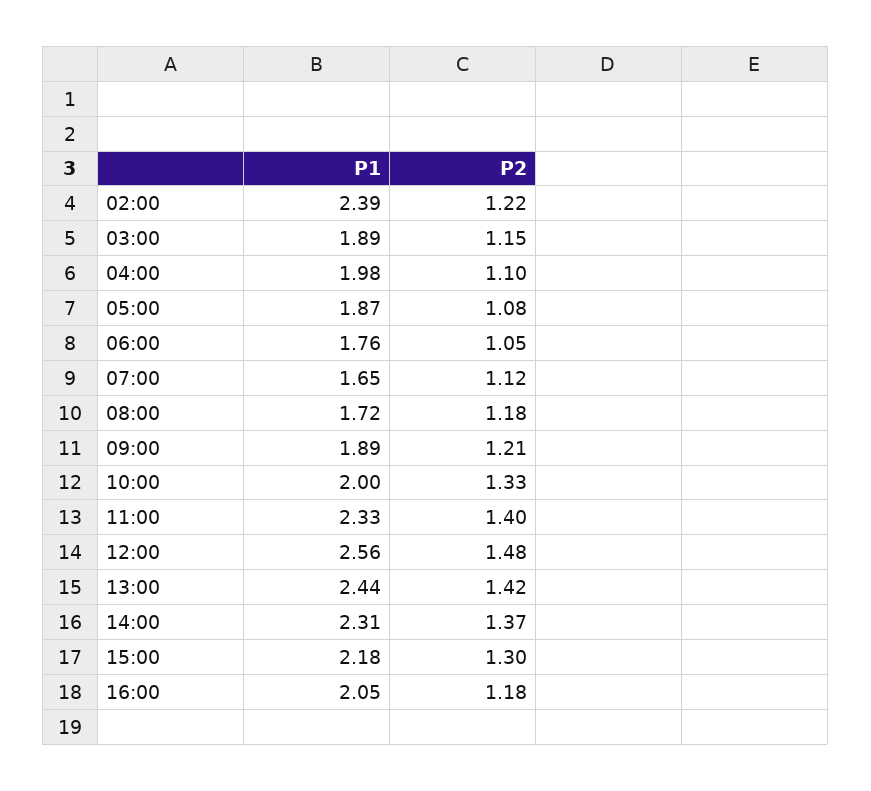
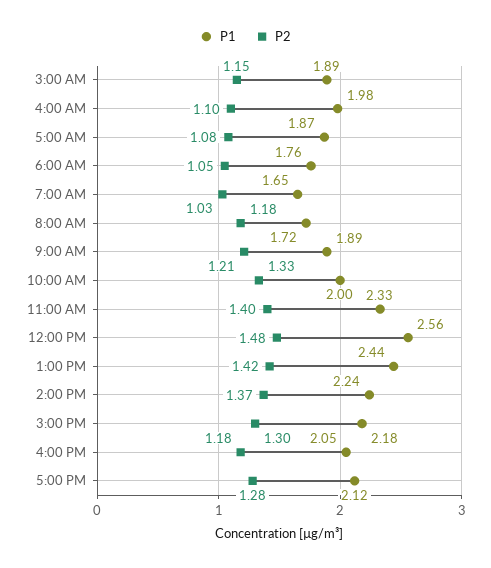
P1, 02:00: 2.39 -> none
P2, 02:00: 1.22 -> none
P2, 07:00: 1.12 -> 1.03
P1, 14:00: 2.31 -> 2.24
P1, 5:00 PM: none -> 2.12
P2, 5:00 PM: none -> 1.28

